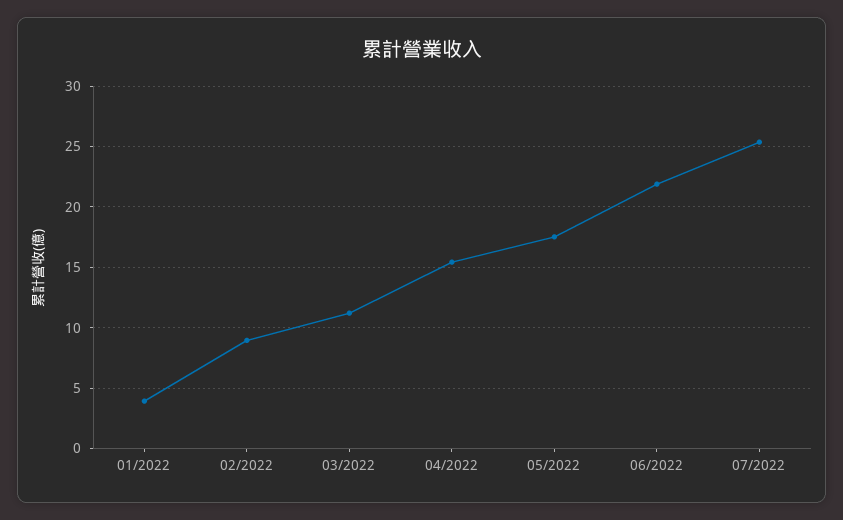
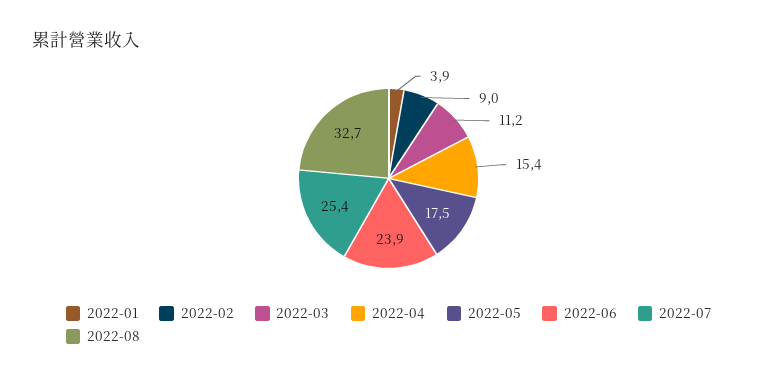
06/2022: 22 -> 23.9
2022-08: none -> 32.7

